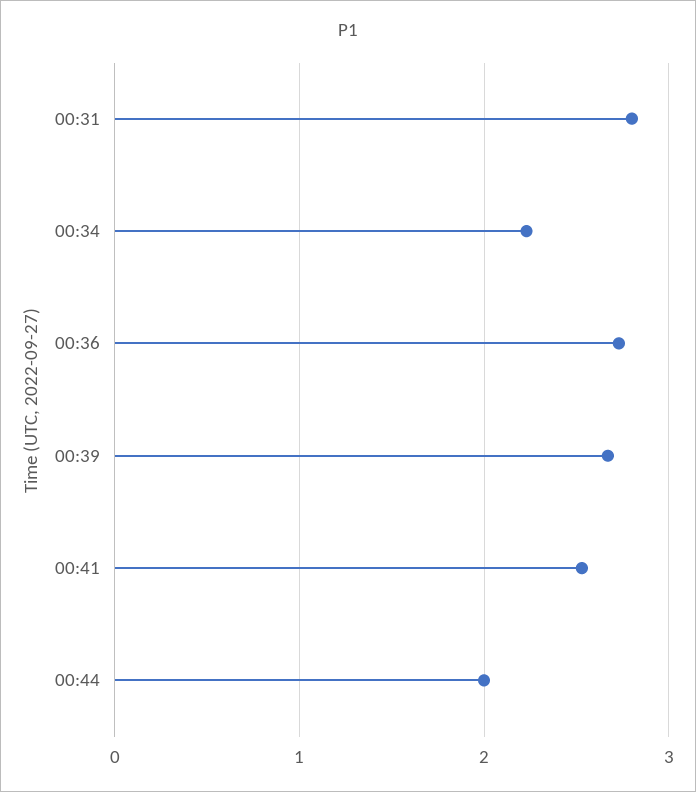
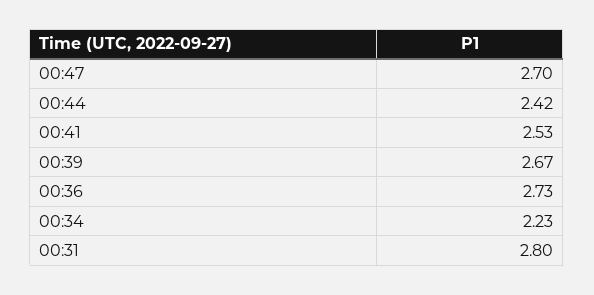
00:44: 2 -> 2.42
00:47: none -> 2.7

